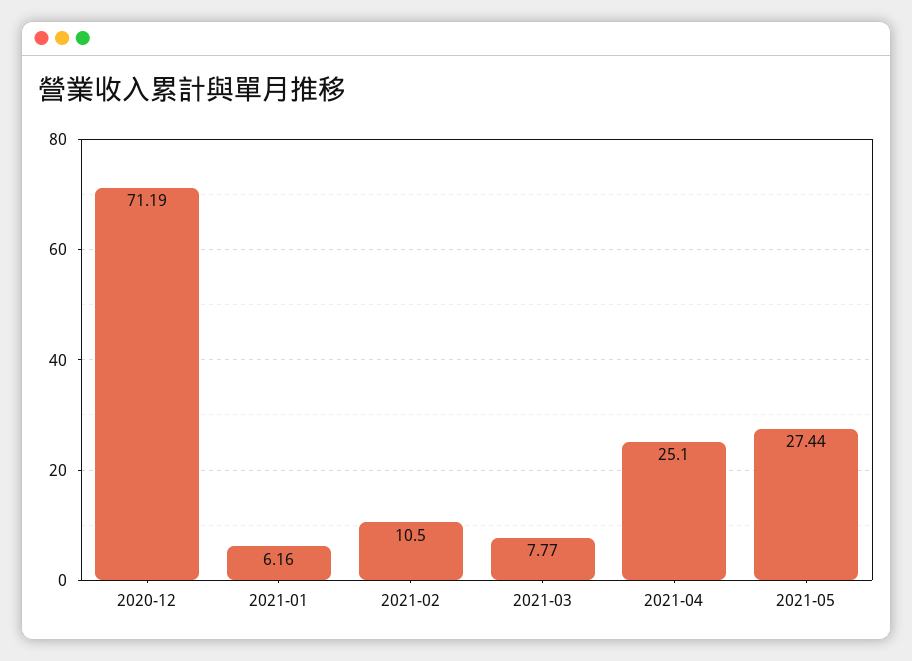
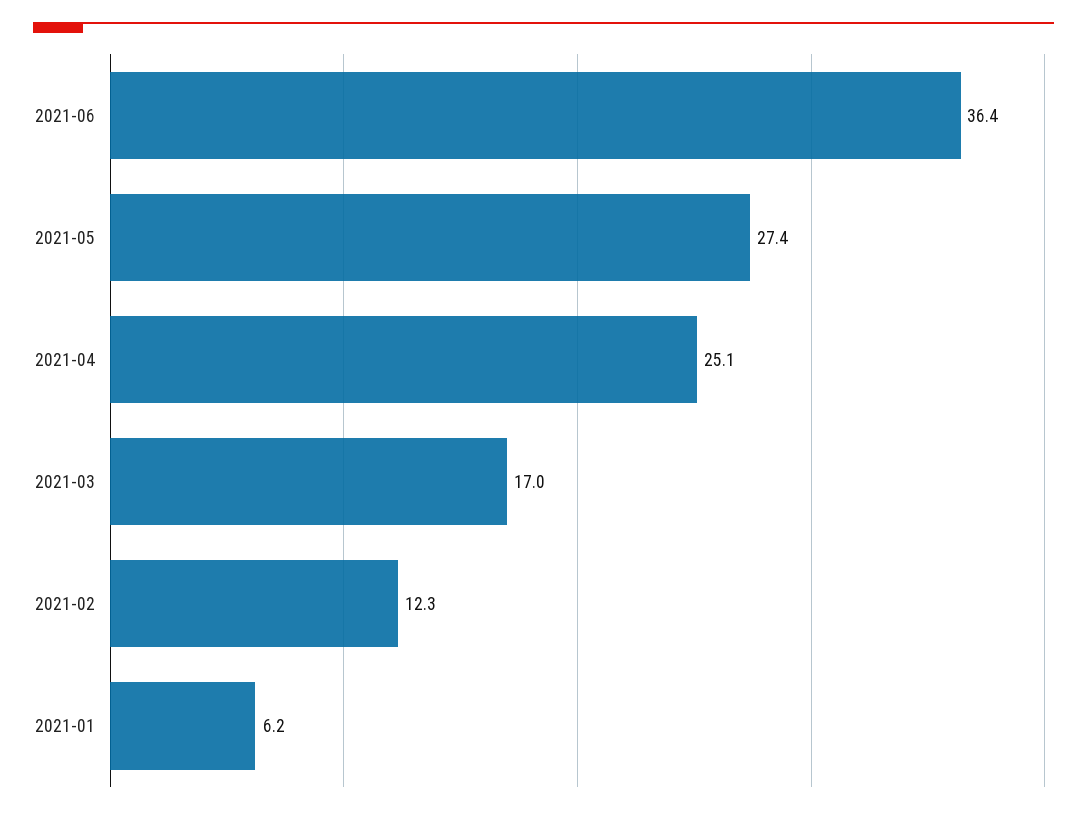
2020-12: 71.19 -> none
2021-02: 10.5 -> 12.3
2021-03: 7.77 -> 17
2021-06: none -> 36.4

